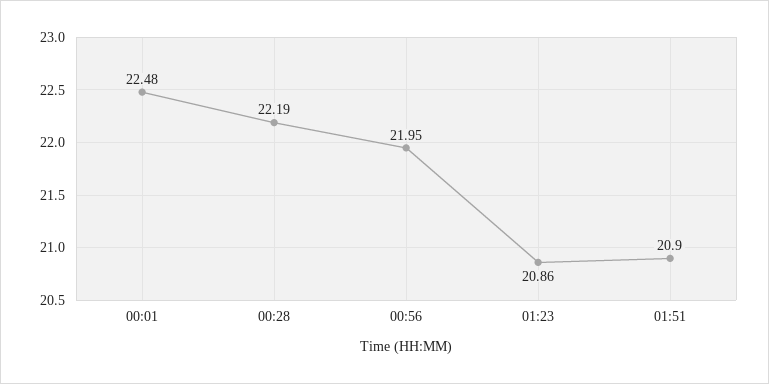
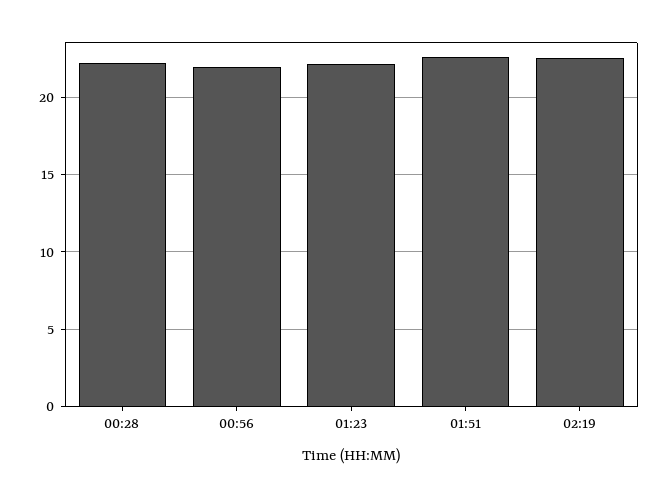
00:01: 22.48 -> none
01:23: 20.86 -> 22
01:51: 20.9 -> 22.5
02:19: none -> 22.5

